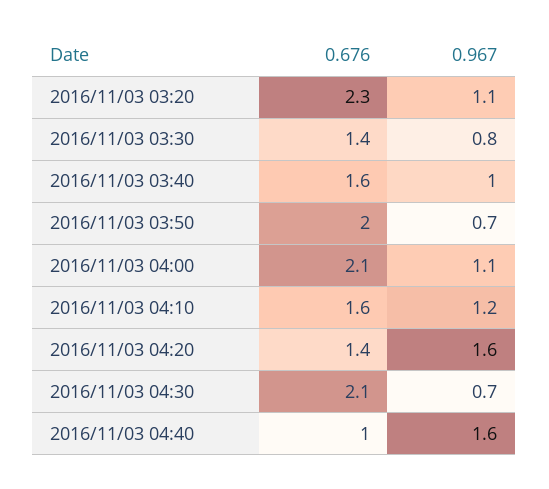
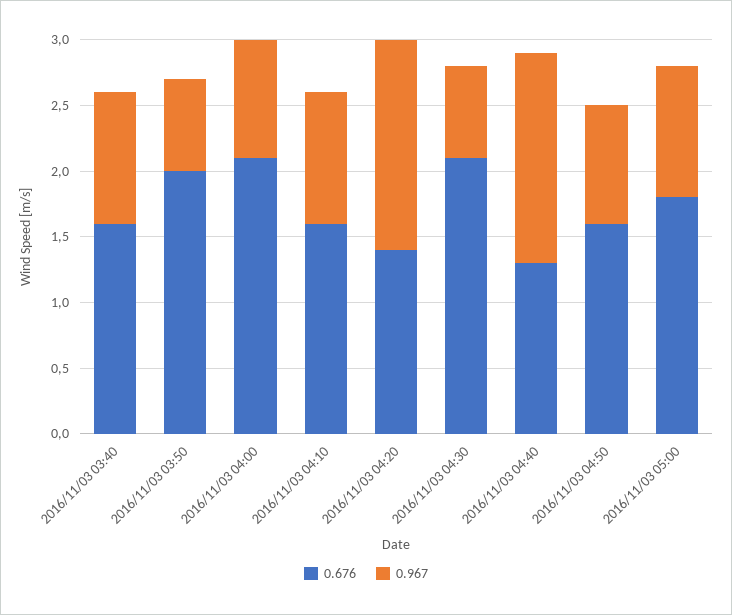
0.676, 2016/11/03 03:20: 2.3 -> none
0.967, 2016/11/03 03:20: 1.1 -> none
0.676, 2016/11/03 03:30: 1.4 -> none
0.967, 2016/11/03 03:30: 0.8 -> none
0.967, 2016/11/03 04:00: 1.1 -> 0.9
0.967, 2016/11/03 04:10: 1.2 -> 1
0.676, 2016/11/03 04:40: 1 -> 1.3
0.676, 2016/11/03 04:50: none -> 1.6
0.967, 2016/11/03 04:50: none -> 0.9
0.676, 2016/11/03 05:00: none -> 1.8
0.967, 2016/11/03 05:00: none -> 1

